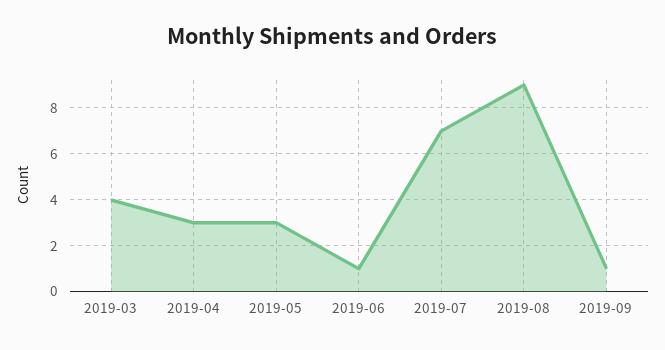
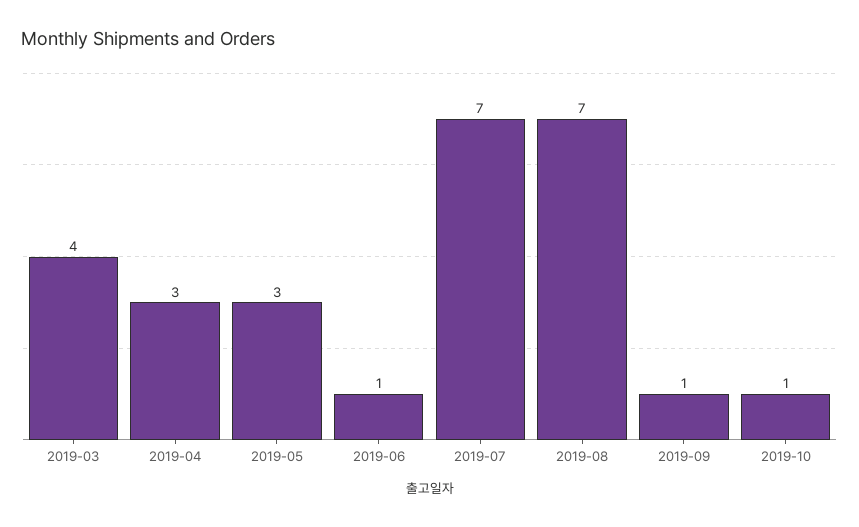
2019-08: 9 -> 7
2019-10: none -> 1

